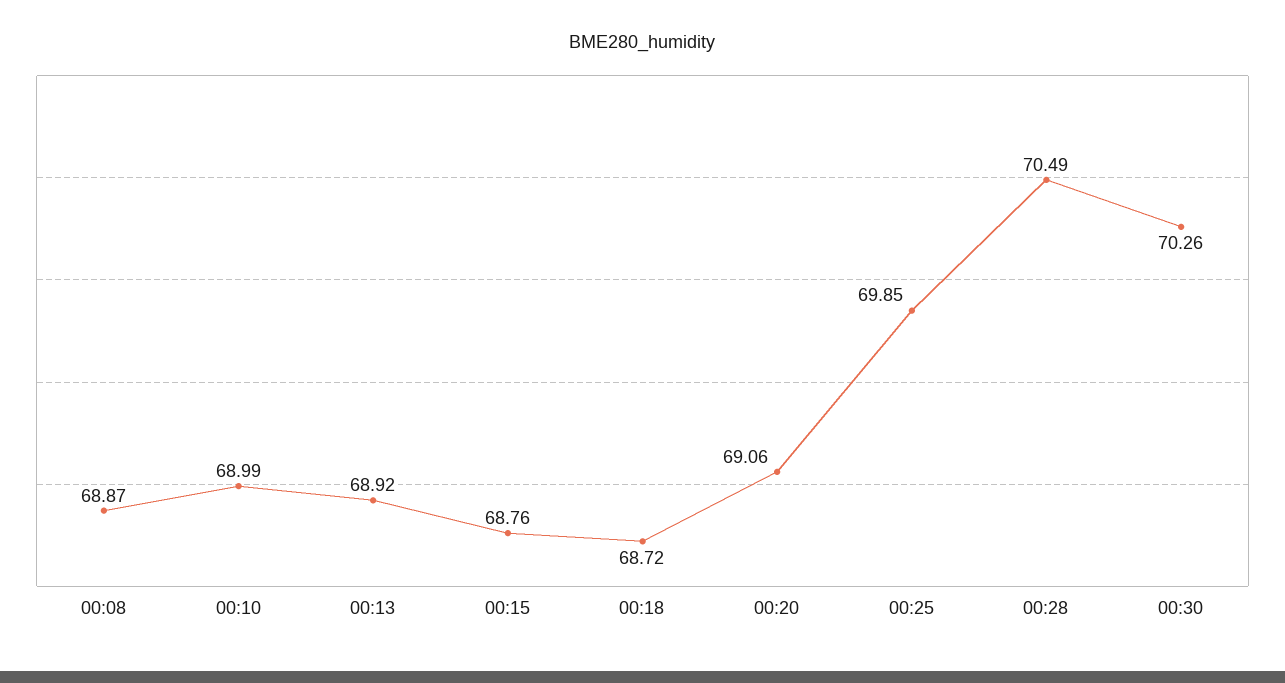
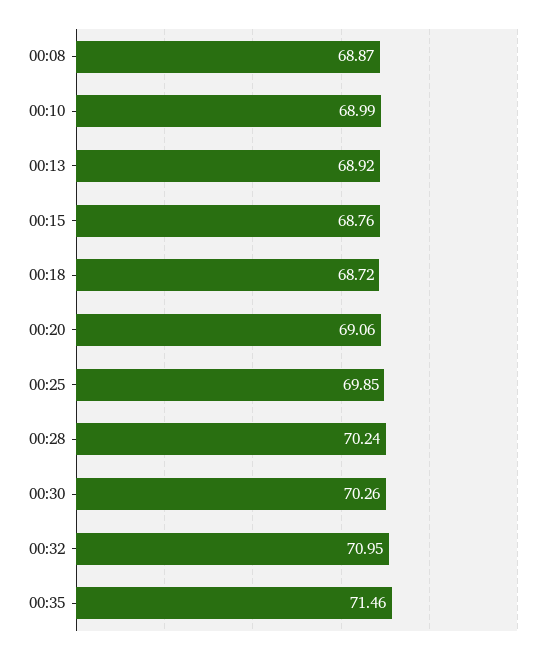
00:28: 70.49 -> 70.24
00:32: none -> 70.95
00:35: none -> 71.46

